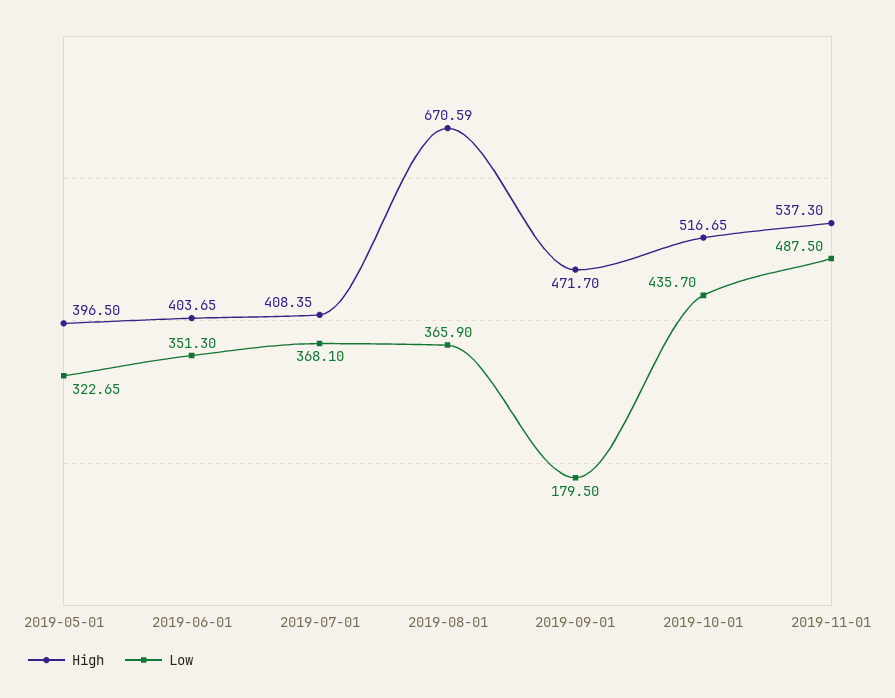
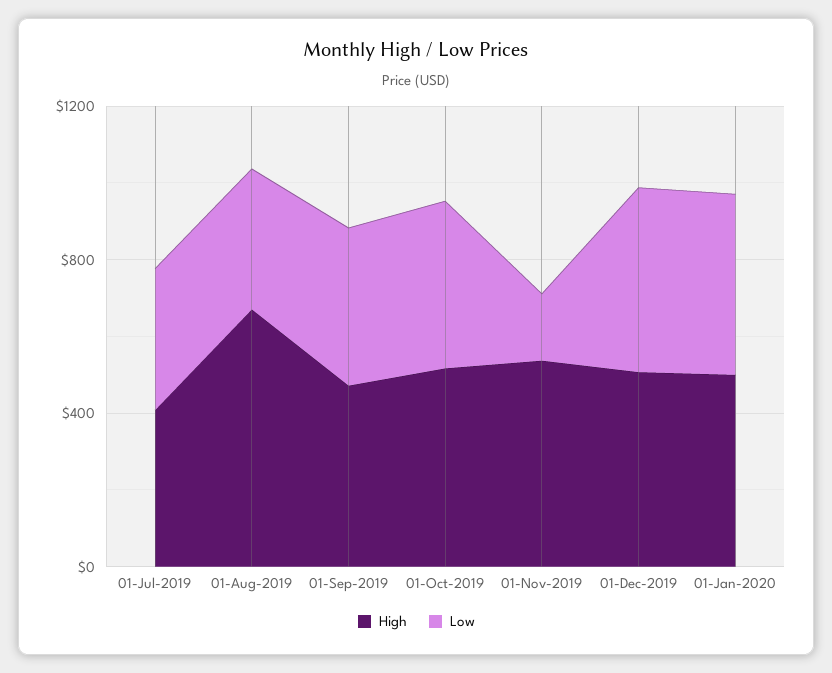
High, 2019-05-01: 396.5 -> none
Low, 2019-05-01: 322.65 -> none
High, 2019-06-01: 403.65 -> none
Low, 2019-06-01: 351.3 -> none
Low, 2019-09-01: 179.5 -> 400
Low, 2019-11-01: 487.5 -> 200
High, 01-Dec-2019: none -> 500
Low, 01-Dec-2019: none -> 500
High, 01-Jan-2020: none -> 500
Low, 01-Jan-2020: none -> 500

